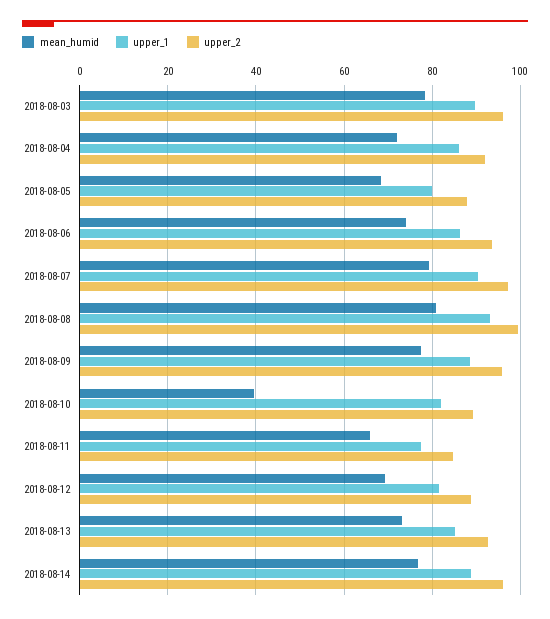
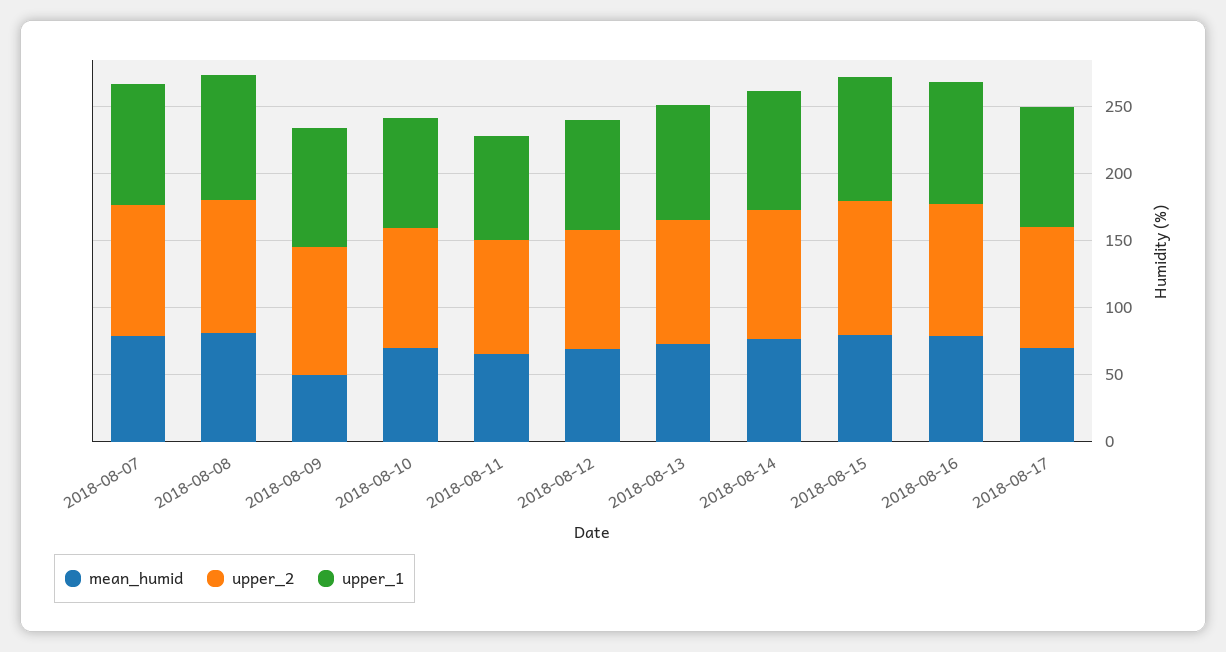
mean_humid, 2018-08-03: 78 -> none
upper_1, 2018-08-03: 90 -> none
upper_2, 2018-08-03: 96 -> none
mean_humid, 2018-08-04: 72 -> none
upper_1, 2018-08-04: 86 -> none
upper_2, 2018-08-04: 92 -> none
mean_humid, 2018-08-05: 68 -> none
upper_1, 2018-08-05: 80 -> none
upper_2, 2018-08-05: 88 -> none
mean_humid, 2018-08-06: 74 -> none
upper_1, 2018-08-06: 86 -> none
upper_2, 2018-08-06: 94 -> none
mean_humid, 2018-08-09: 78 -> 50
mean_humid, 2018-08-10: 40 -> 70
mean_humid, 2018-08-15: none -> 80
upper_2, 2018-08-15: none -> 100
upper_1, 2018-08-15: none -> 90
mean_humid, 2018-08-16: none -> 80
upper_2, 2018-08-16: none -> 100
upper_1, 2018-08-16: none -> 90
mean_humid, 2018-08-17: none -> 70
upper_2, 2018-08-17: none -> 90
upper_1, 2018-08-17: none -> 90

